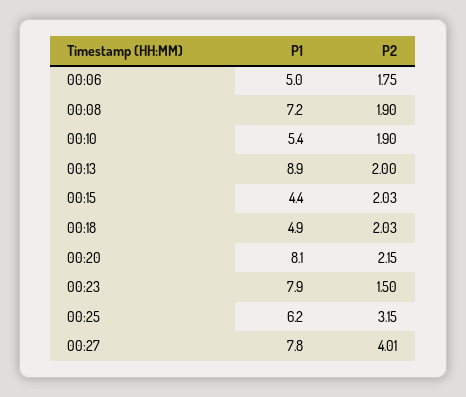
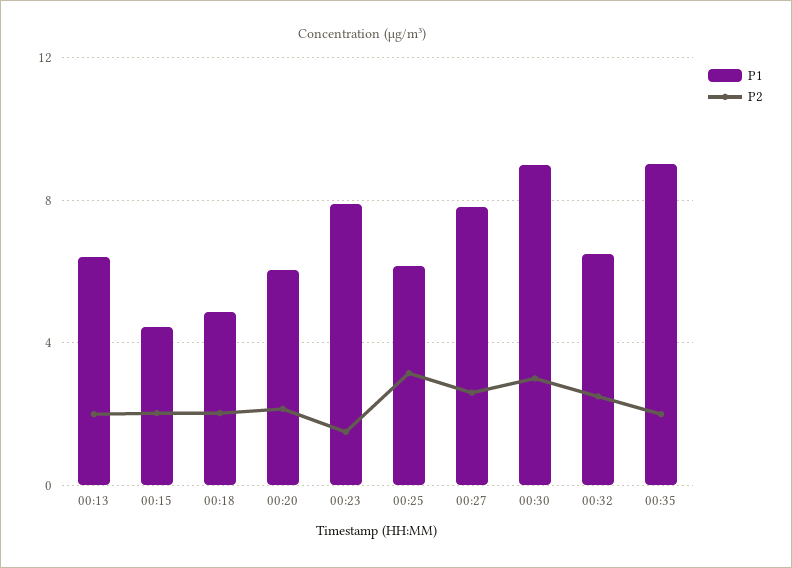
P1, 00:06: 5 -> none
P2, 00:06: 1.75 -> none
P1, 00:08: 7.2 -> none
P2, 00:08: 1.9 -> none
P1, 00:10: 5.4 -> none
P2, 00:10: 1.9 -> none
P1, 00:13: 8.9 -> 6.5
P1, 00:20: 8.1 -> 6
P2, 00:27: 4.01 -> 2.5
P1, 00:30: none -> 9
P2, 00:30: none -> 3
P1, 00:32: none -> 6.5
P2, 00:32: none -> 2.5
P1, 00:35: none -> 9
P2, 00:35: none -> 2

